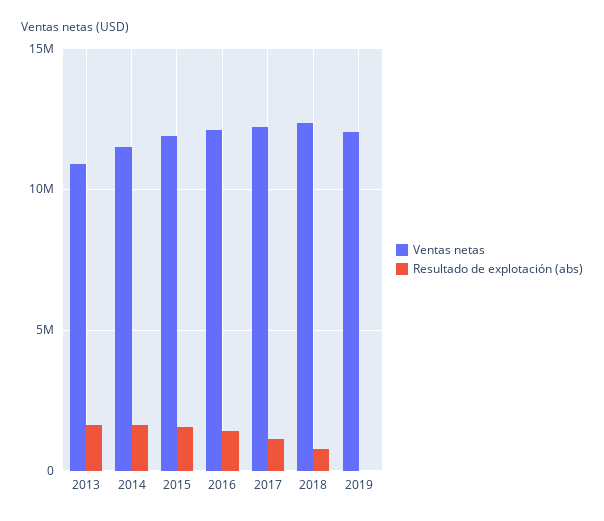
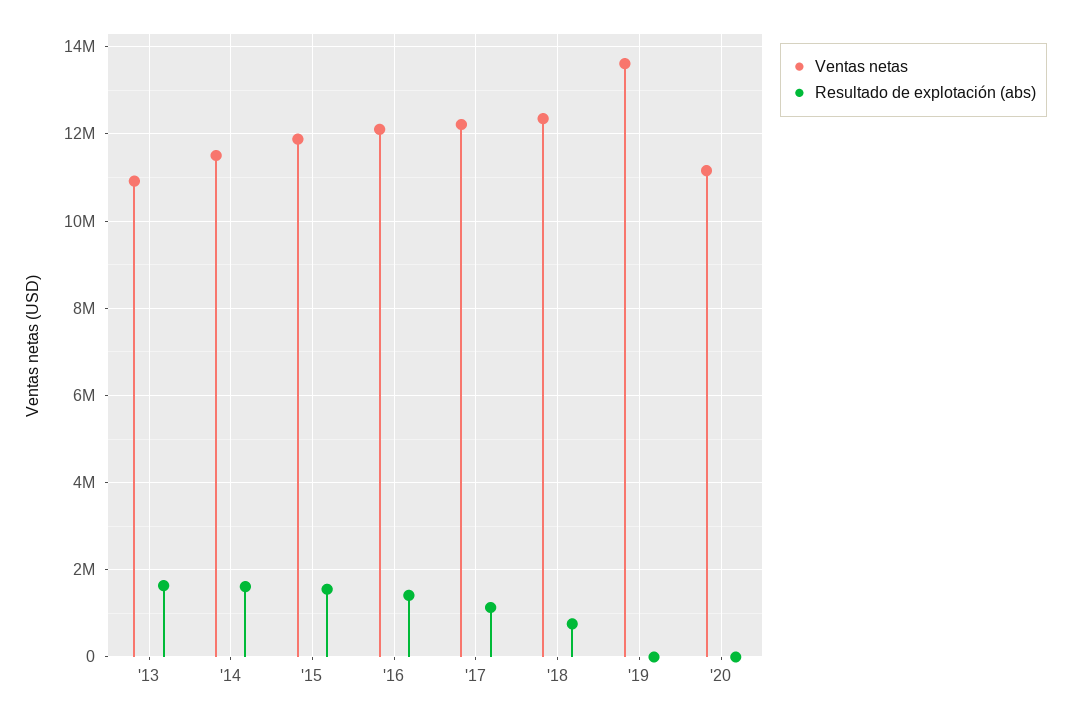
Ventas netas, 2019: 12000000 -> 13600000
Ventas netas, '20: none -> 11200000
Resultado de explotación (abs), '20: none -> 0

